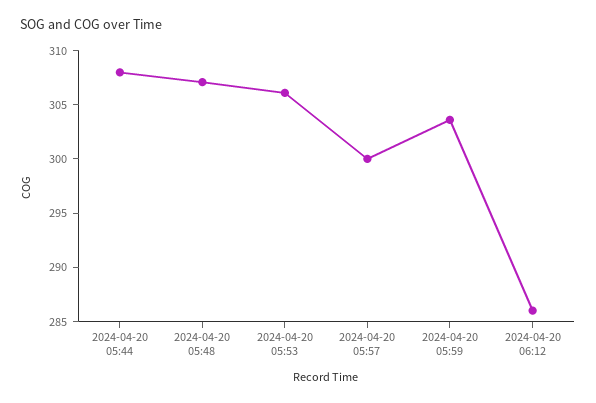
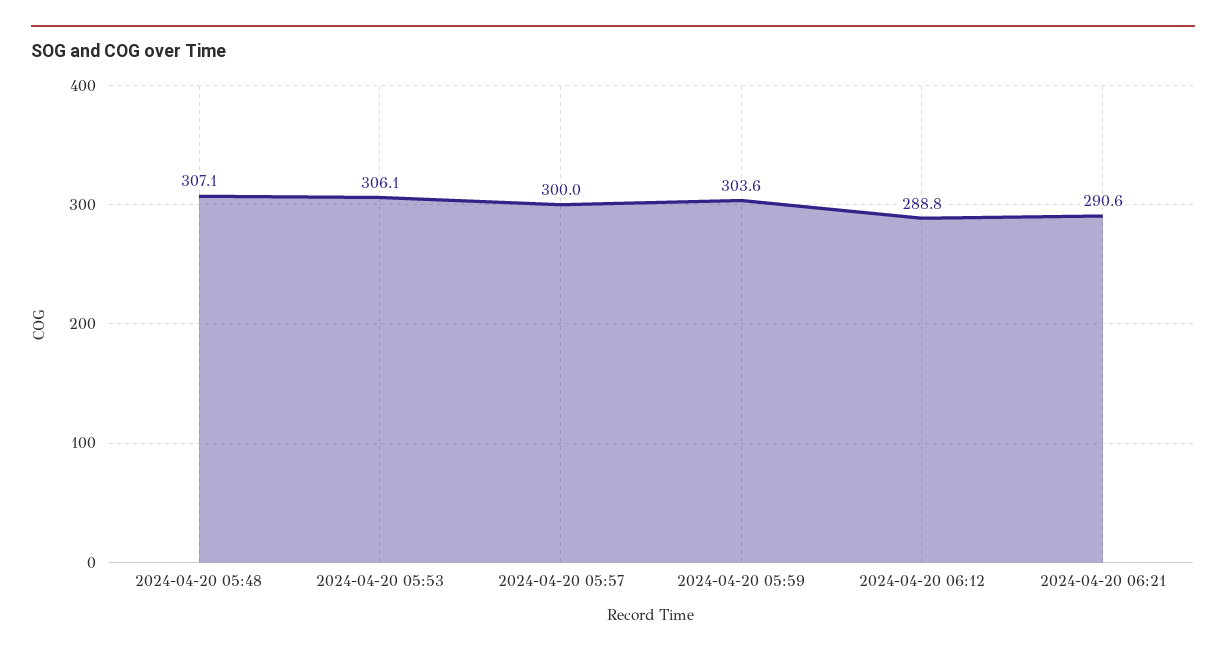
2024-04-20 05:44: 308 -> none
2024-04-20 06:12: 286 -> 288.8
2024-04-20 06:21: none -> 290.6

